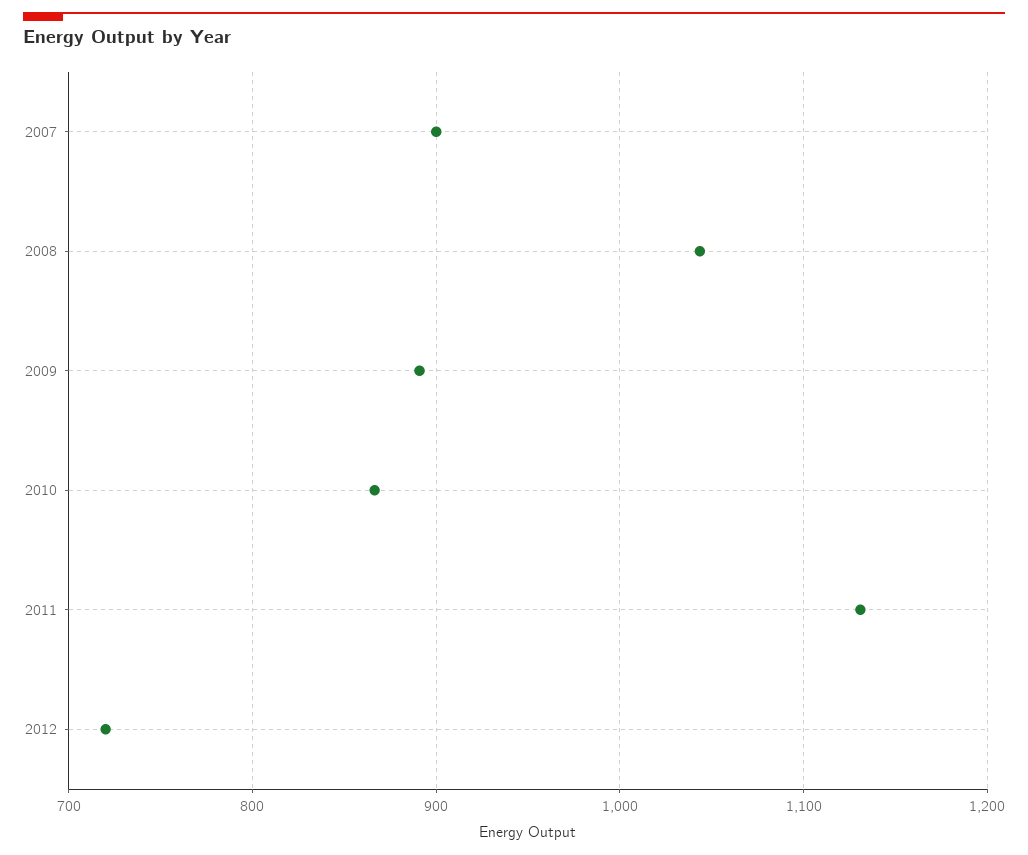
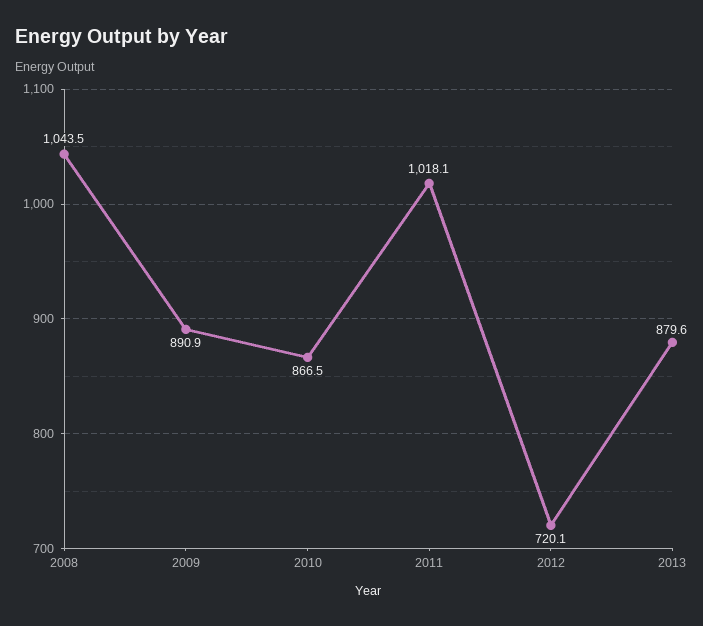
2007: 900 -> none
2011: 1130 -> 1018.1
2013: none -> 879.6

